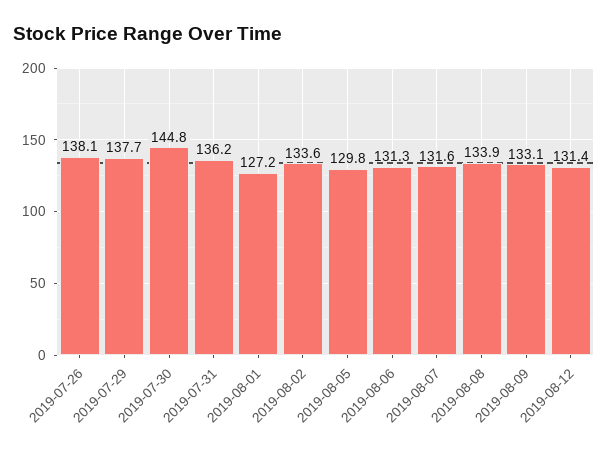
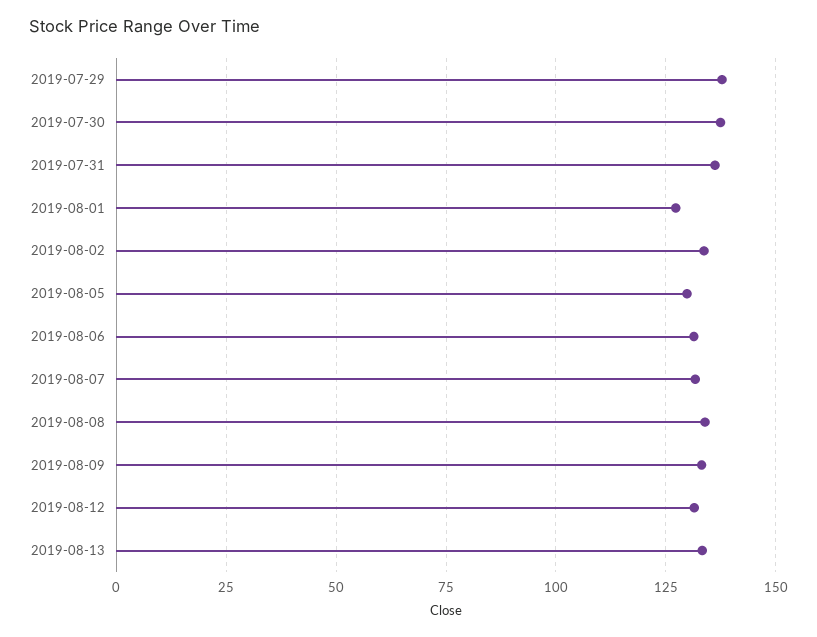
2019-07-26: 138.1 -> none
2019-07-30: 144.8 -> 137.5
2019-08-13: none -> 132.5

